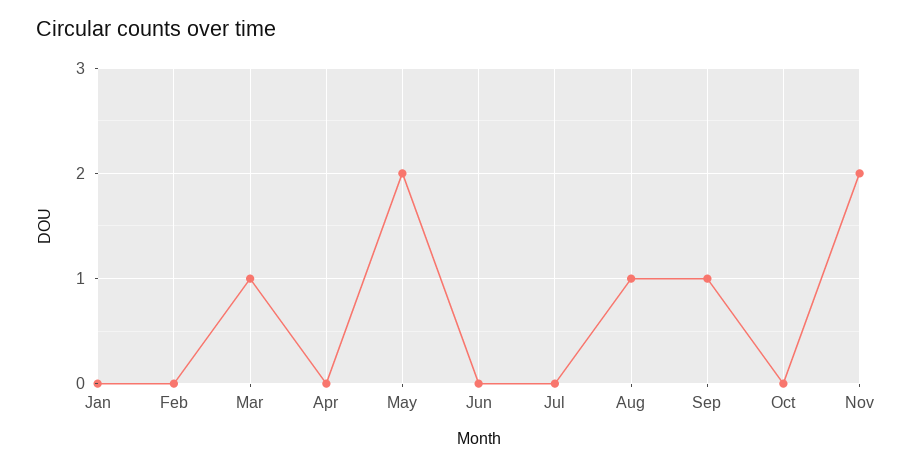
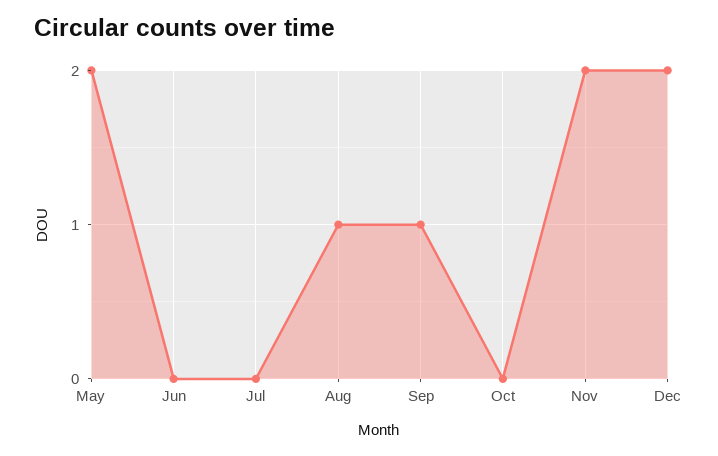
Jan: 0 -> none
Feb: 0 -> none
Mar: 1 -> none
Apr: 0 -> none
Dec: none -> 2

